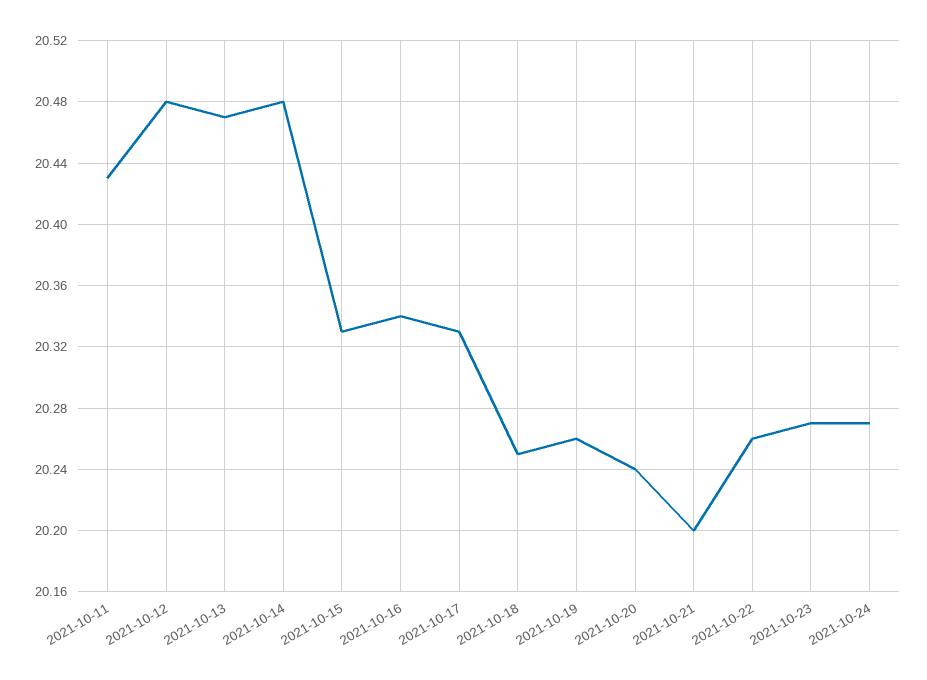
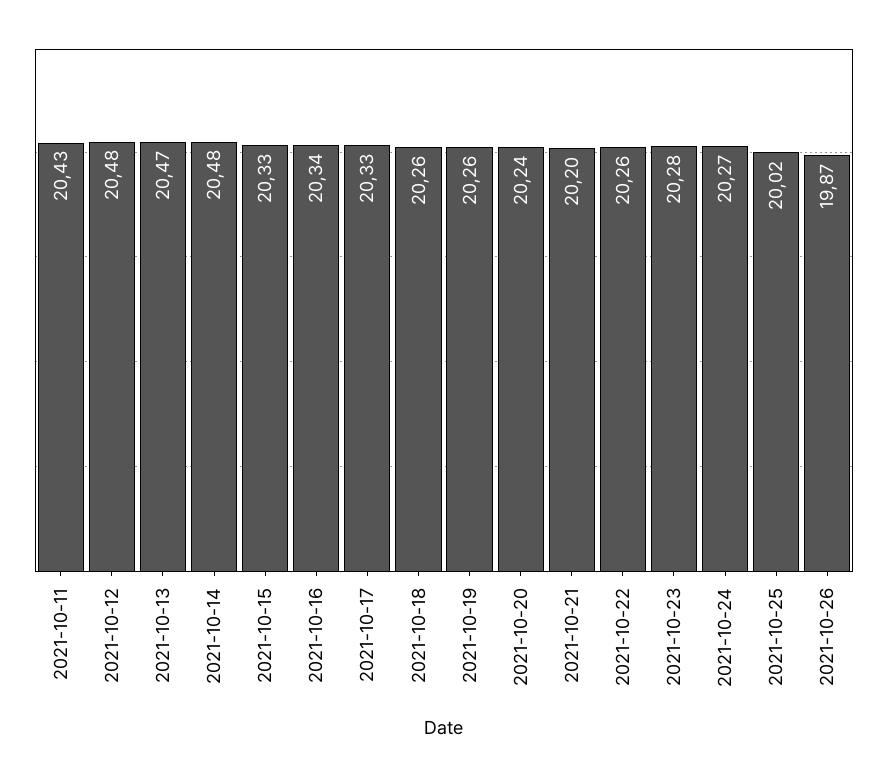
2021-10-18: 20.25 -> 20.26
2021-10-23: 20.27 -> 20.28
2021-10-25: none -> 20.02
2021-10-26: none -> 19.87

